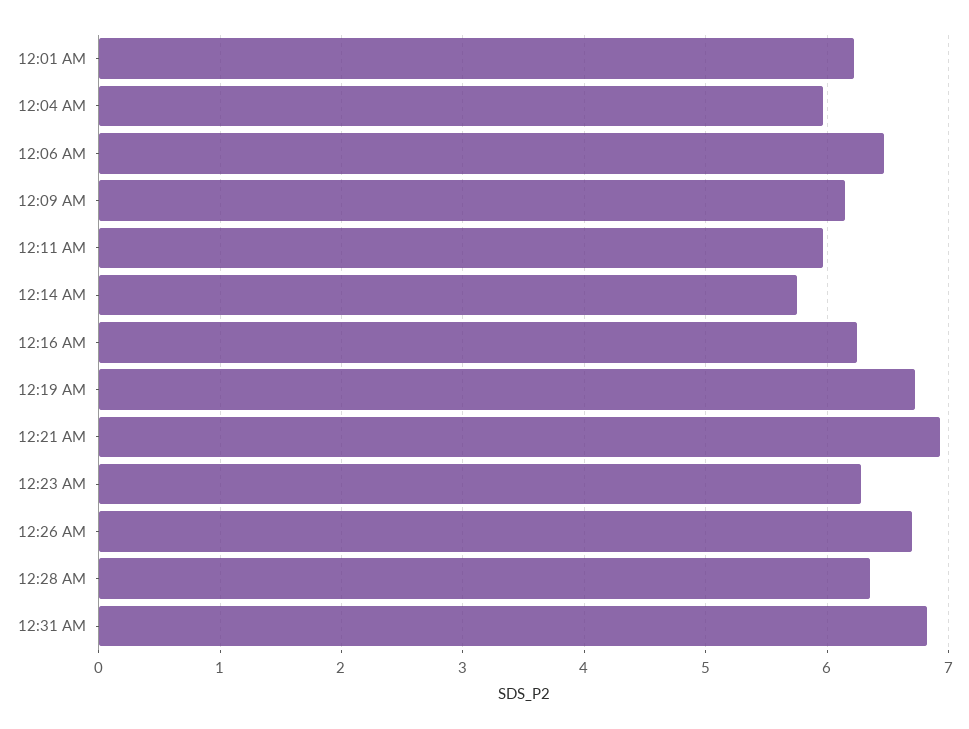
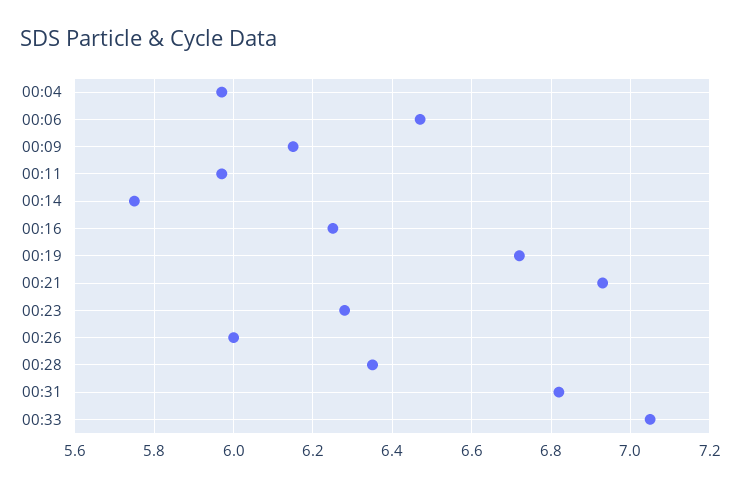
12:01 AM: 6.2 -> none
12:26 AM: 6.7 -> 6
00:33: none -> 7.05

